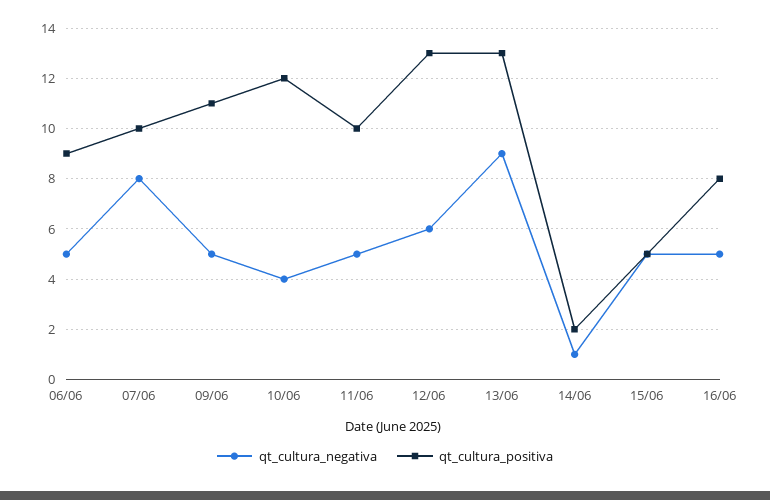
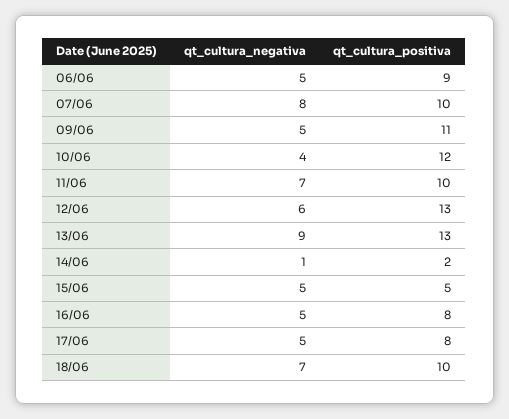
qt_cultura_negativa, 11/06: 5 -> 7
qt_cultura_negativa, 17/06: none -> 5
qt_cultura_positiva, 17/06: none -> 8
qt_cultura_negativa, 18/06: none -> 7
qt_cultura_positiva, 18/06: none -> 10

